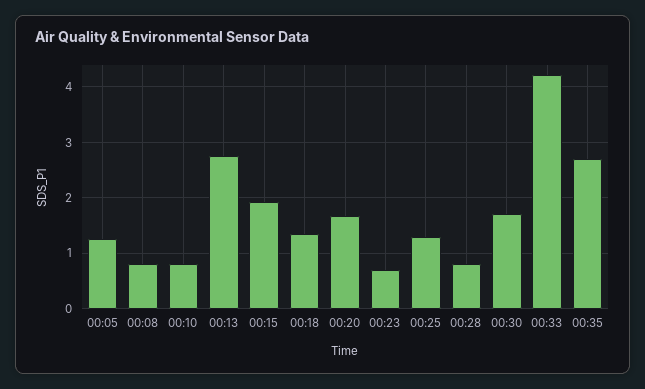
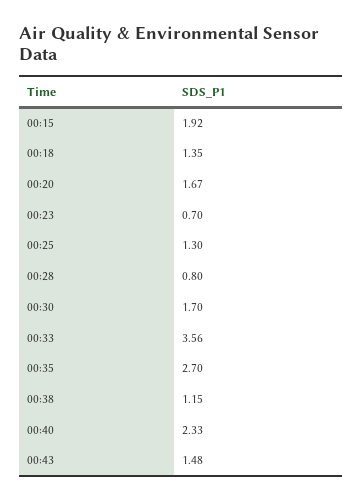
00:05: 1.2 -> none
00:08: 0.8 -> none
00:10: 0.8 -> none
00:13: 2.8 -> none
00:33: 4.2 -> 3.56
00:38: none -> 1.15
00:40: none -> 2.33
00:43: none -> 1.48

